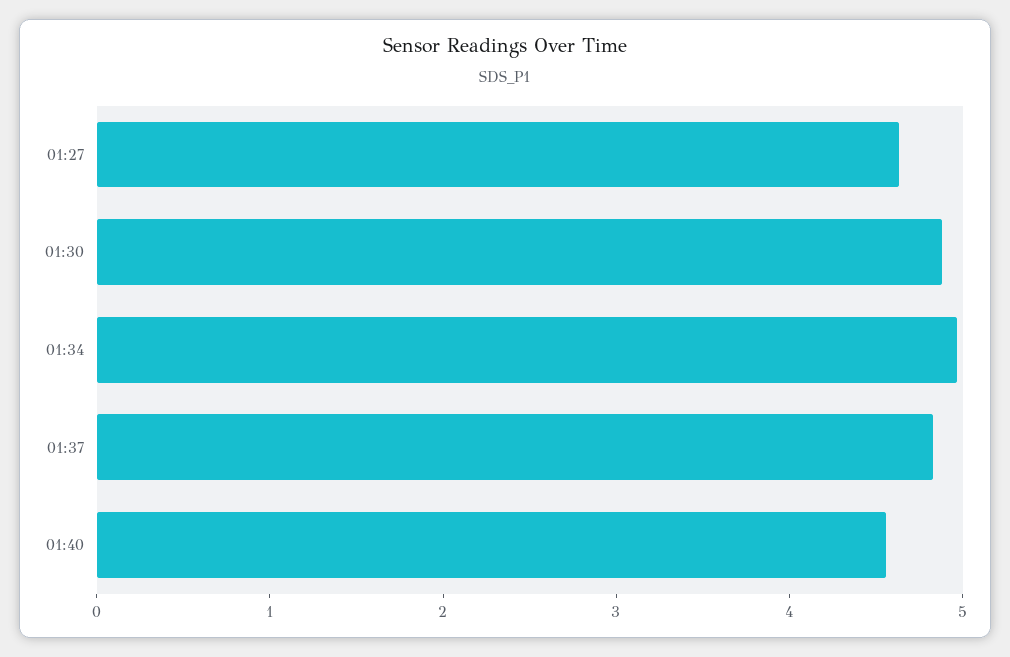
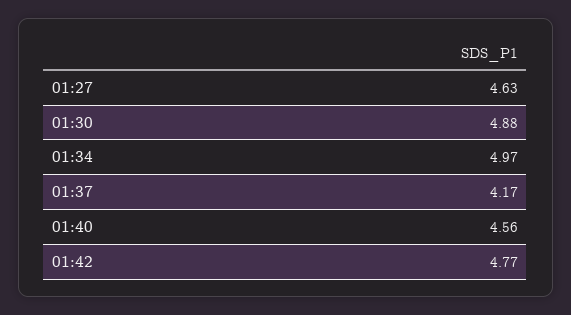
01:37: 4.8 -> 4.17
01:42: none -> 4.77

